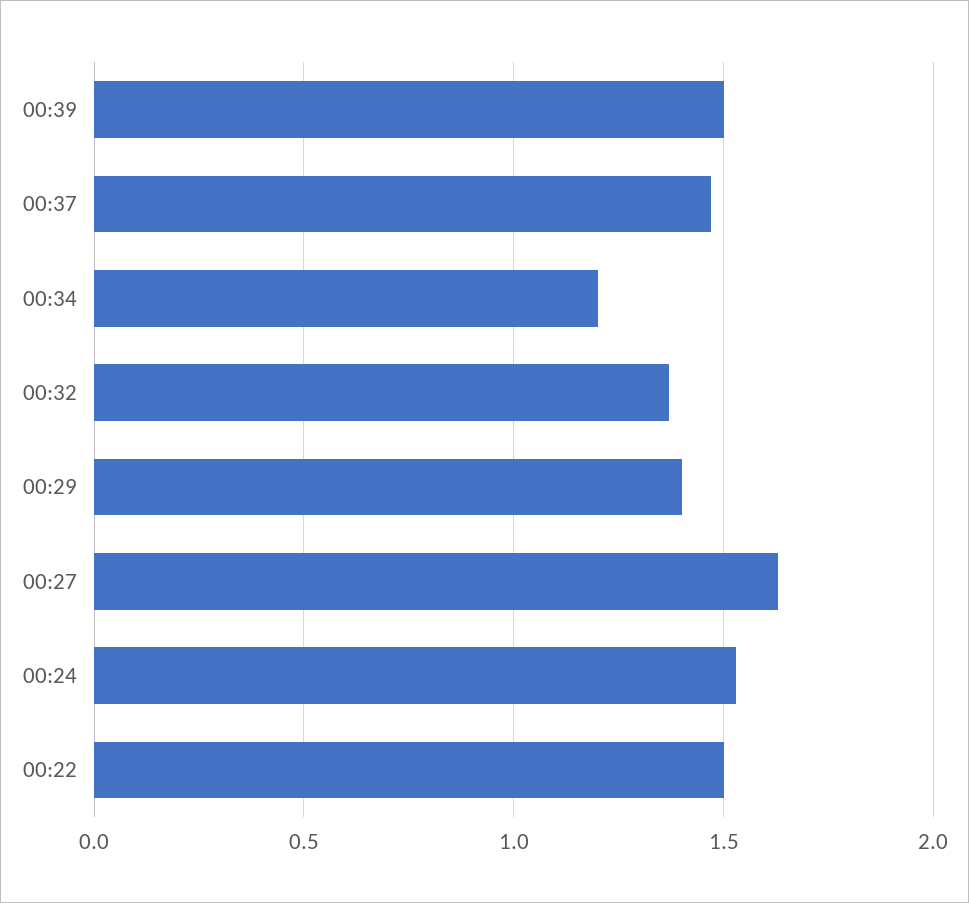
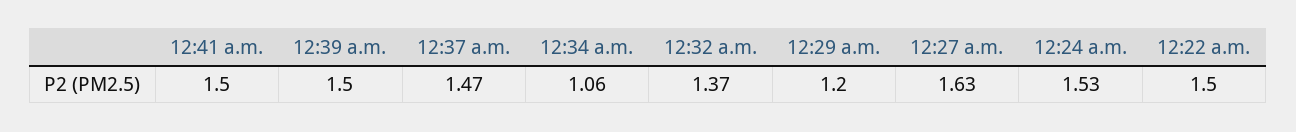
00:34: 1.2 -> 1.06
00:29: 1.4 -> 1.2
12:41 a.m.: none -> 1.5

